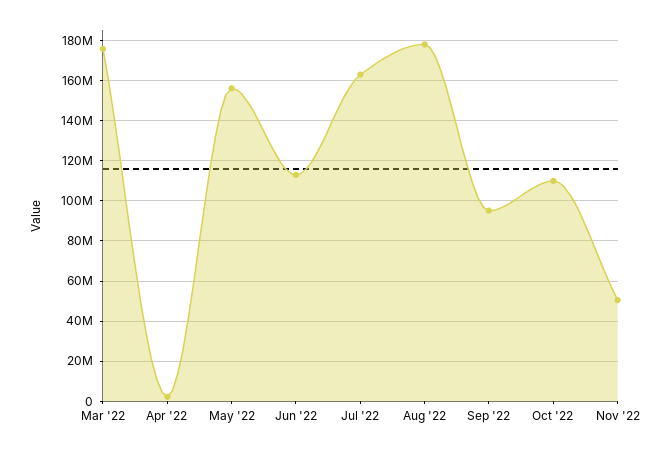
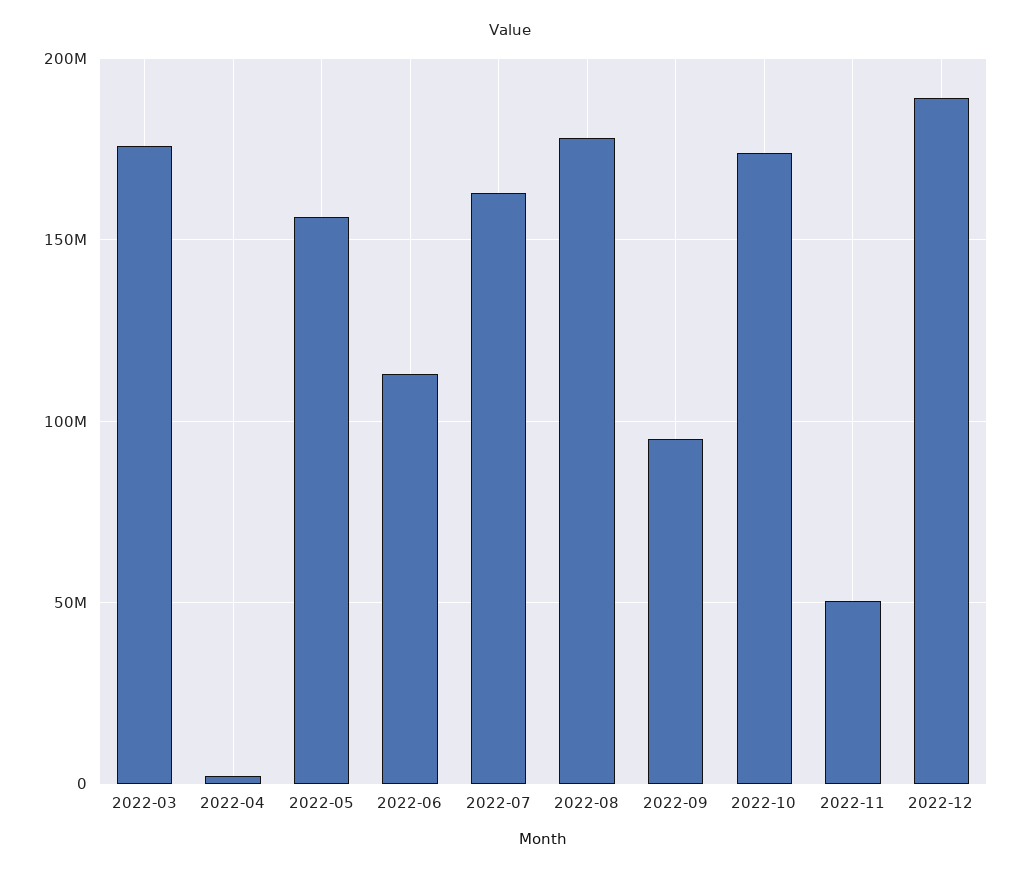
Oct '22: 110000000 -> 175000000
2022-12: none -> 190000000

